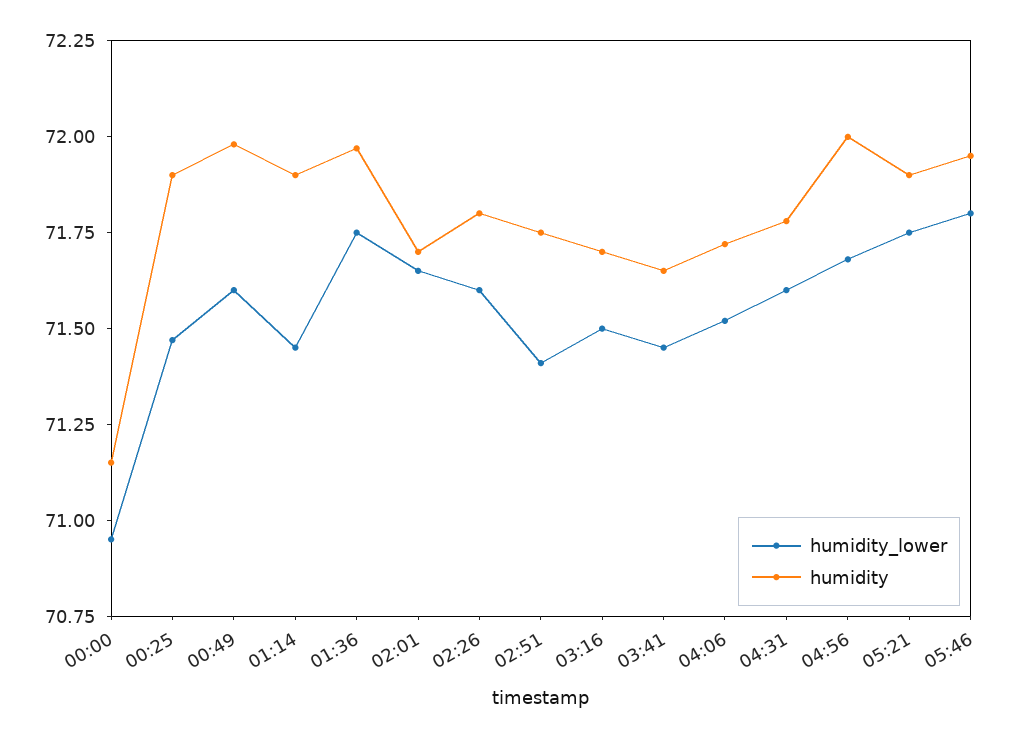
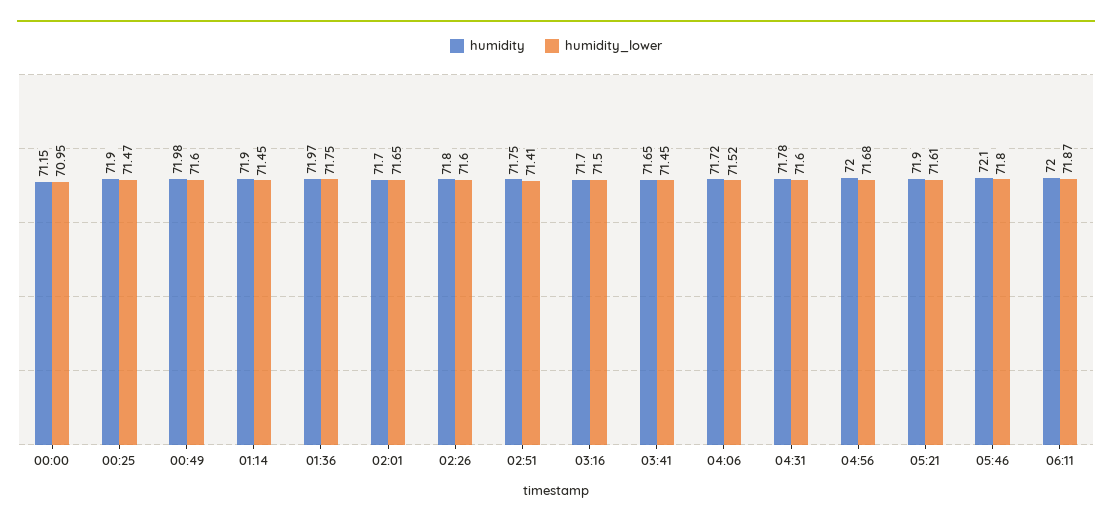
humidity_lower, 05:21: 71.75 -> 71.61
humidity, 05:46: 71.95 -> 72.1
humidity, 06:11: none -> 72
humidity_lower, 06:11: none -> 71.87

